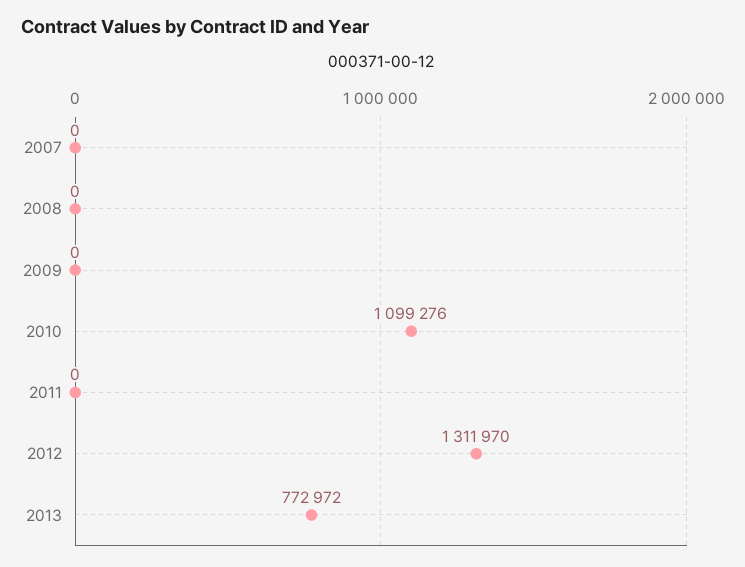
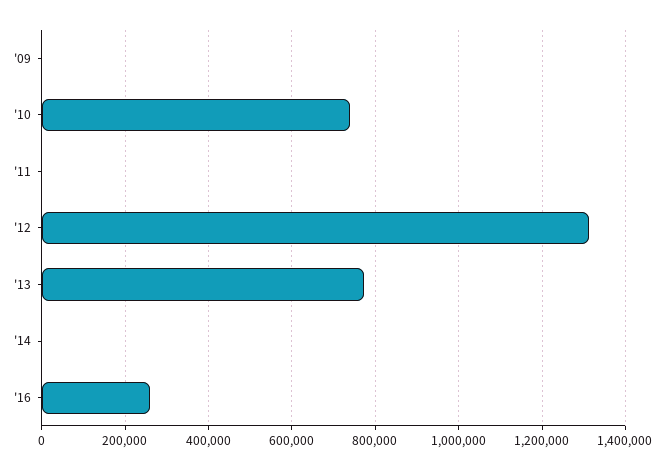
2007: 0 -> none
2008: 0 -> none
2010: 1099276 -> 740000
'14: none -> 0
'16: none -> 260000

